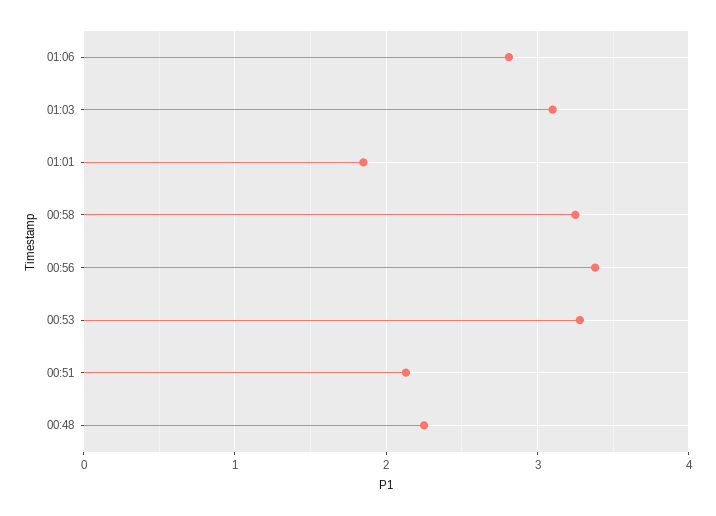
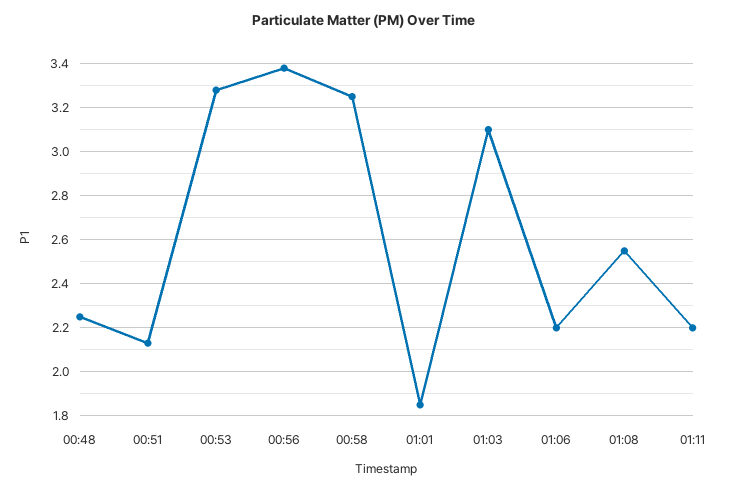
01:06: 2.8 -> 2.2
01:08: none -> 2.55
01:11: none -> 2.2

